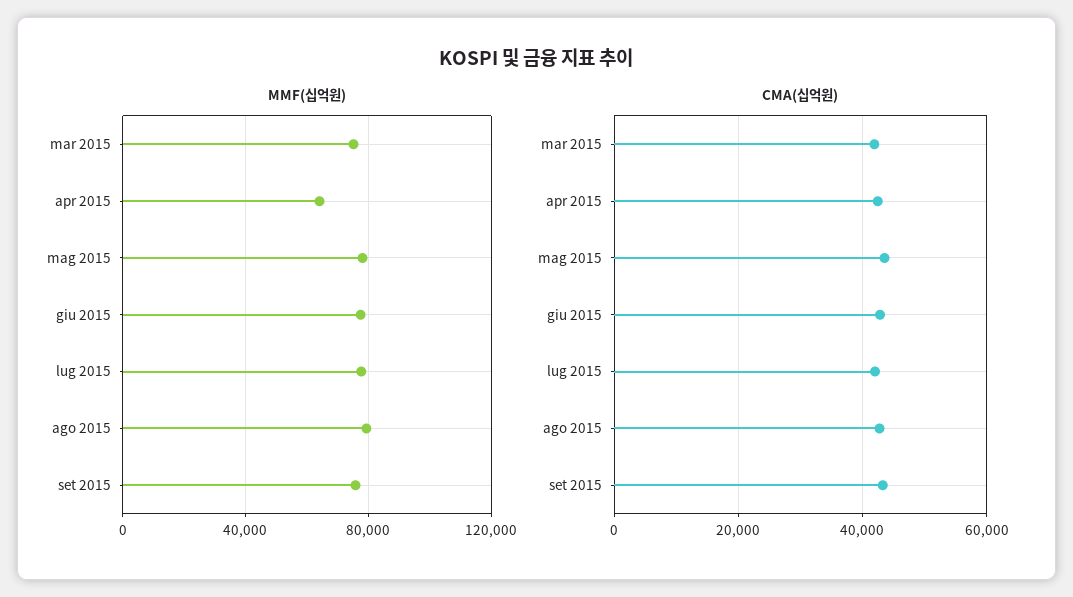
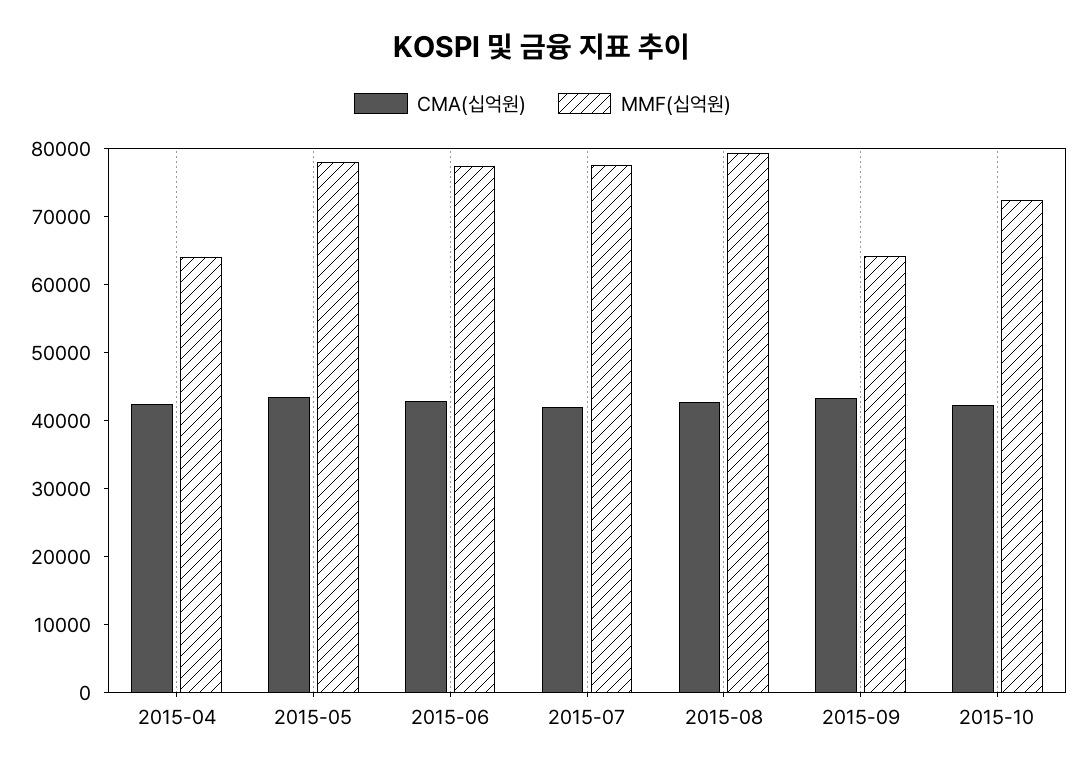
MMF(십억원), mar 2015: 75000 -> none
MMF(십억원), set 2015: 75000 -> 64000
CMA(십억원), mar 2015: 42000 -> none
CMA(십억원), 2015-10: none -> 42000
MMF(십억원), 2015-10: none -> 72000

